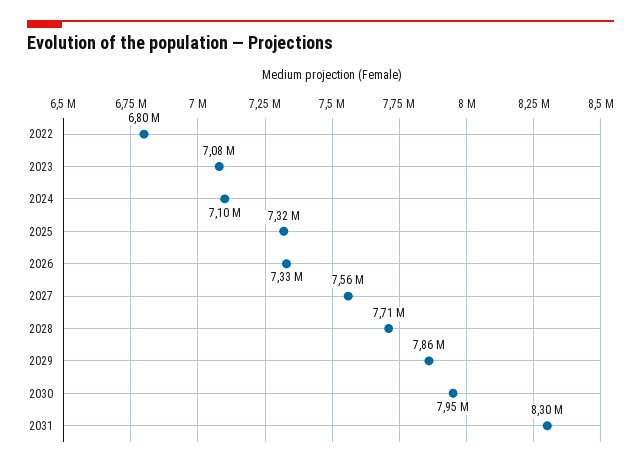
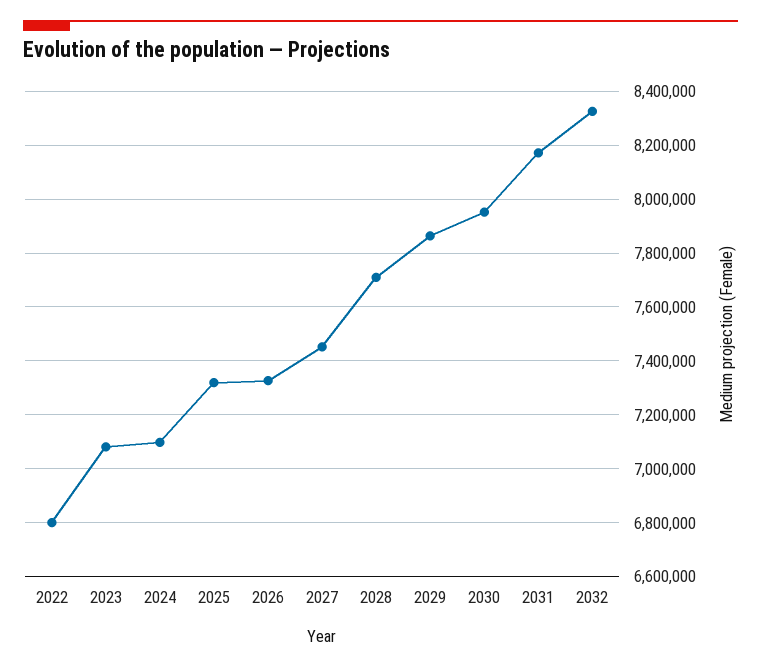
2027: 7560000 -> 7450000
2031: 8300000 -> 8175000
2032: none -> 8325000

